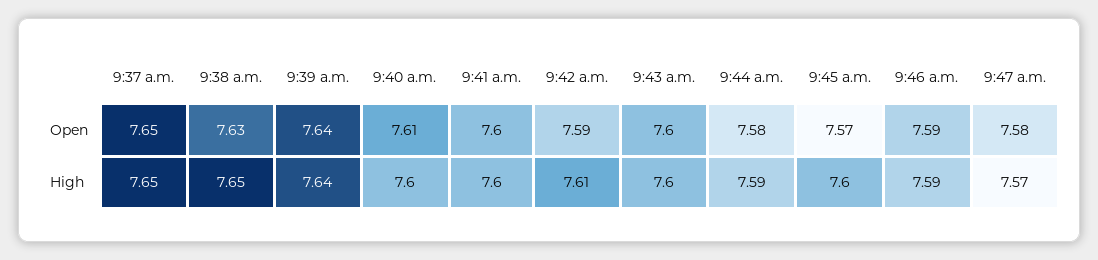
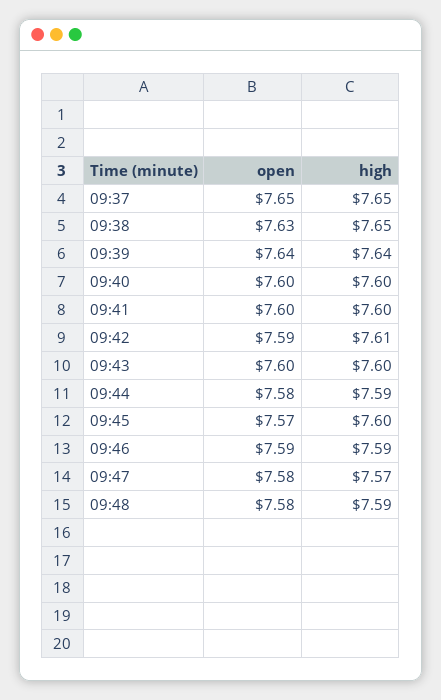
9:40 a.m., Open: 7.61 -> 7.6
09:48, Open: none -> 7.58
09:48, High: none -> 7.59

